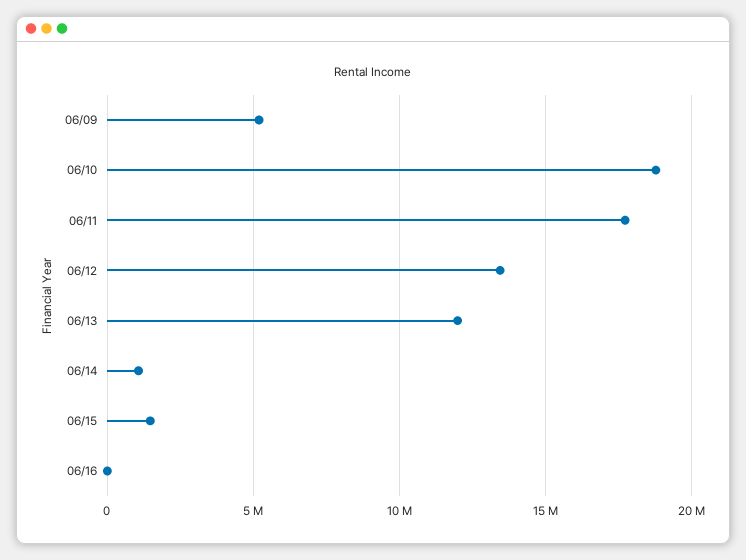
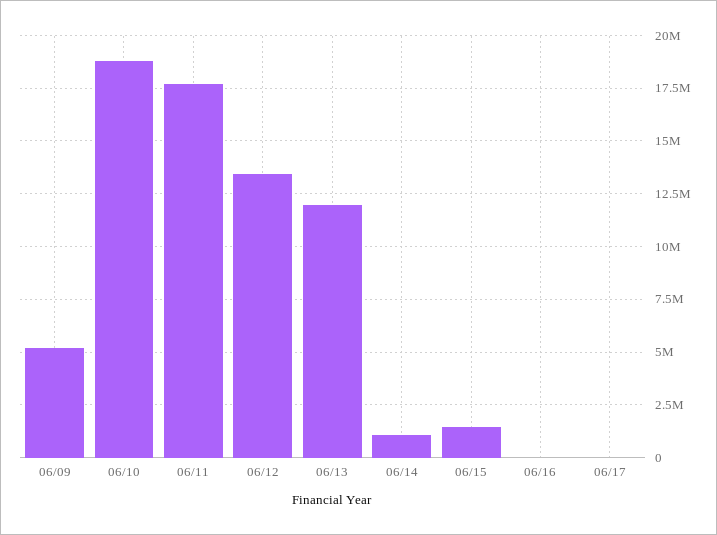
06/17: none -> 0

